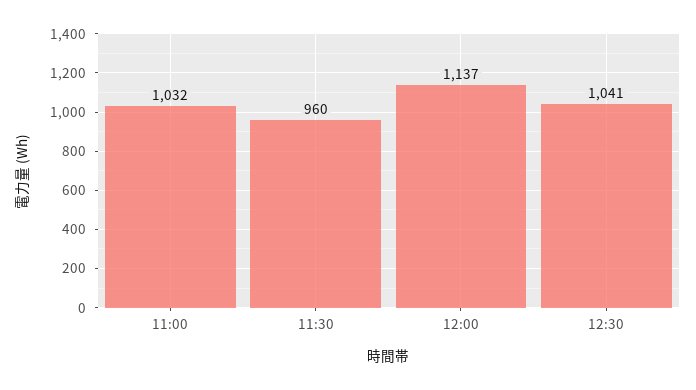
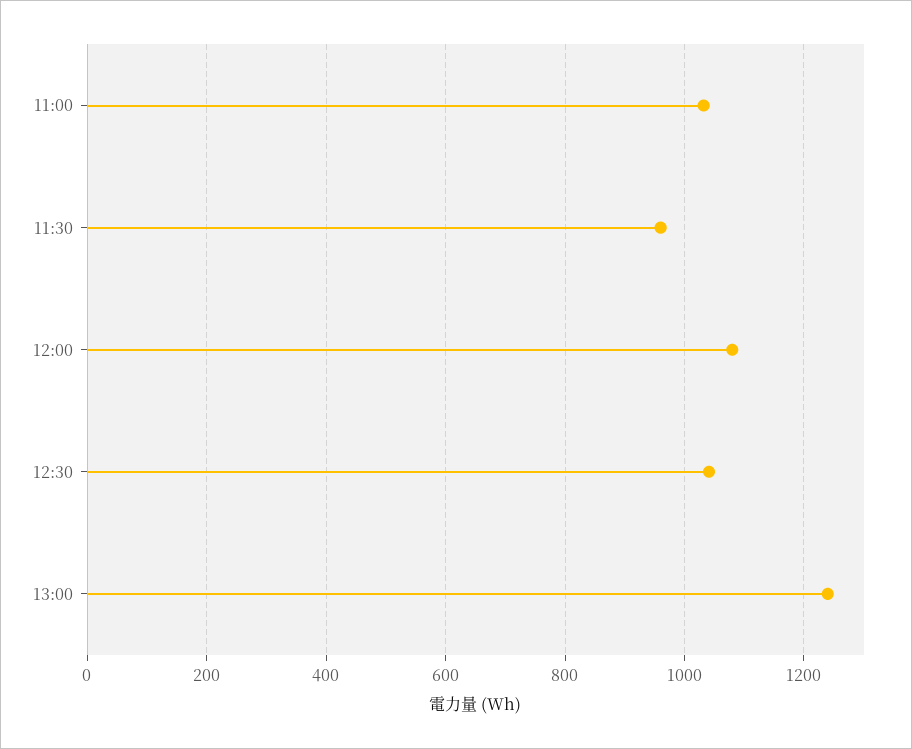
12:00: 1137 -> 1080
13:00: none -> 1240

